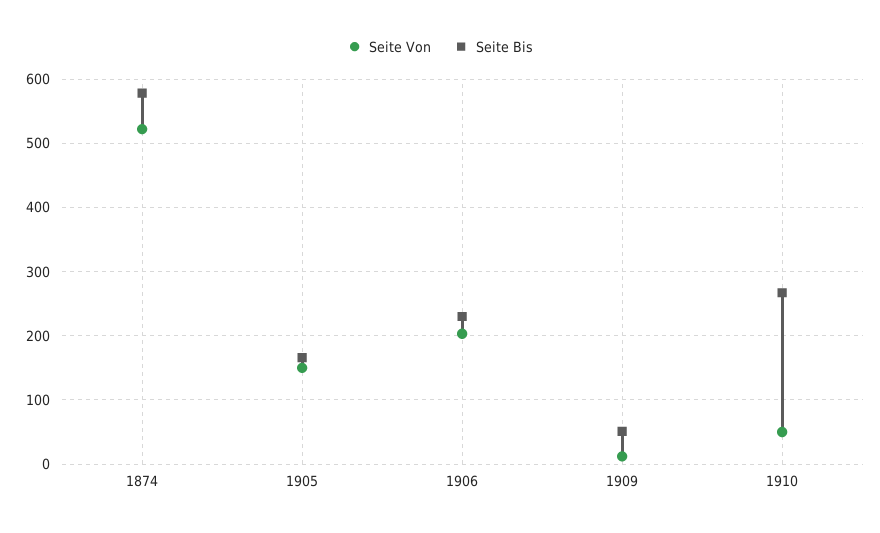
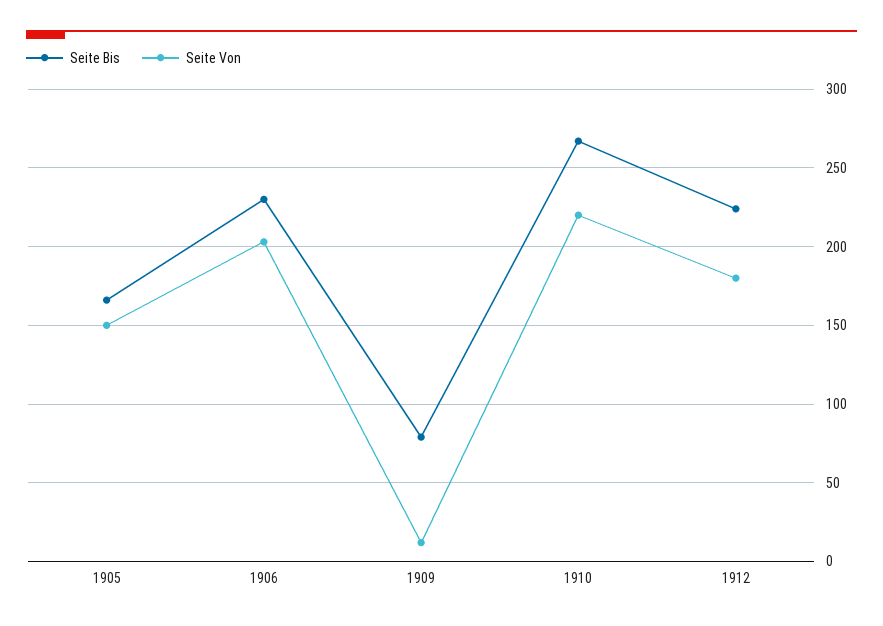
Seite Von, 1874: 520 -> none
Seite Bis, 1874: 580 -> none
Seite Bis, 1909: 50 -> 80
Seite Von, 1910: 50 -> 220
Seite Bis, 1912: none -> 225
Seite Von, 1912: none -> 180

